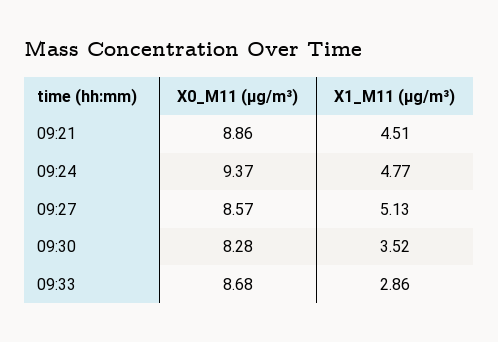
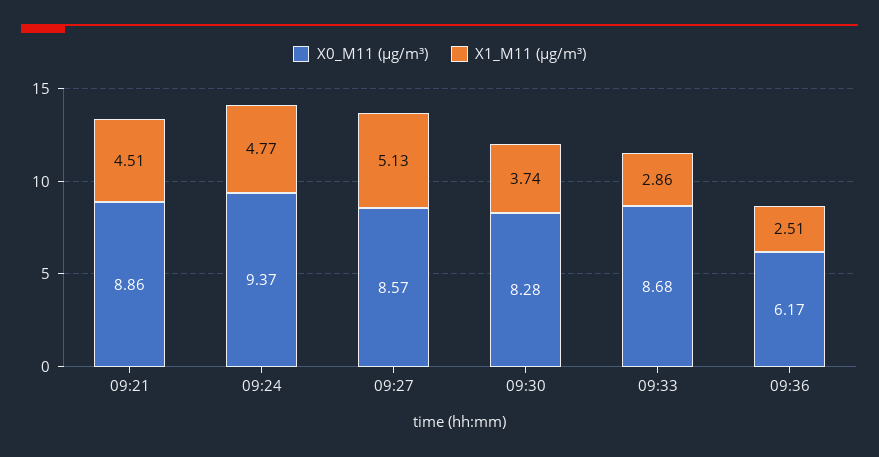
X1_M11 (μg/m³), 09:30: 3.52 -> 3.74
X0_M11 (μg/m³), 09:36: none -> 6.17
X1_M11 (μg/m³), 09:36: none -> 2.51

